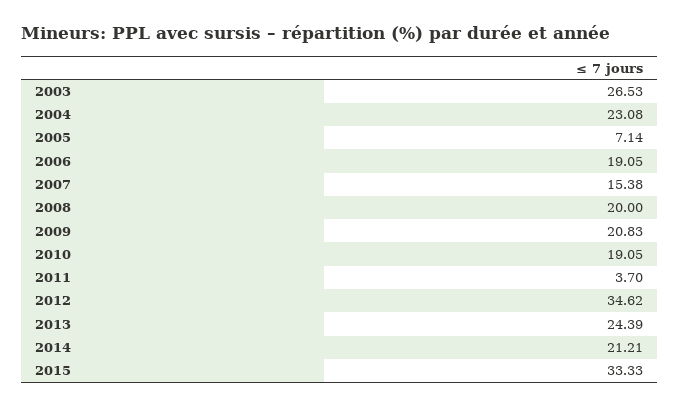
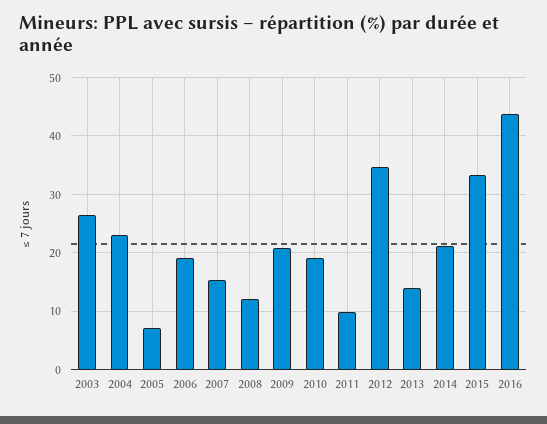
2008: 20 -> 12
2011: 3.7 -> 10
2013: 24.39 -> 14
2016: none -> 44

